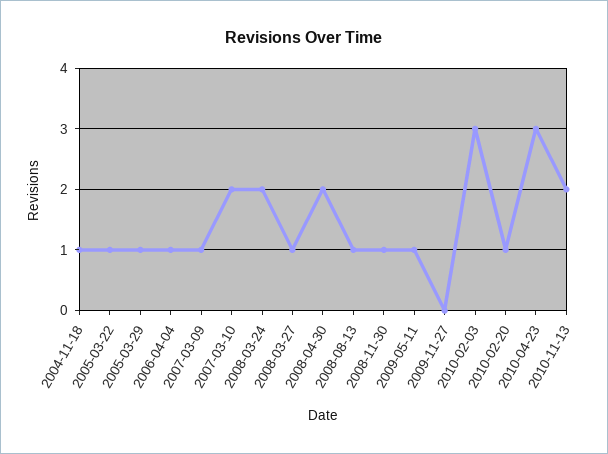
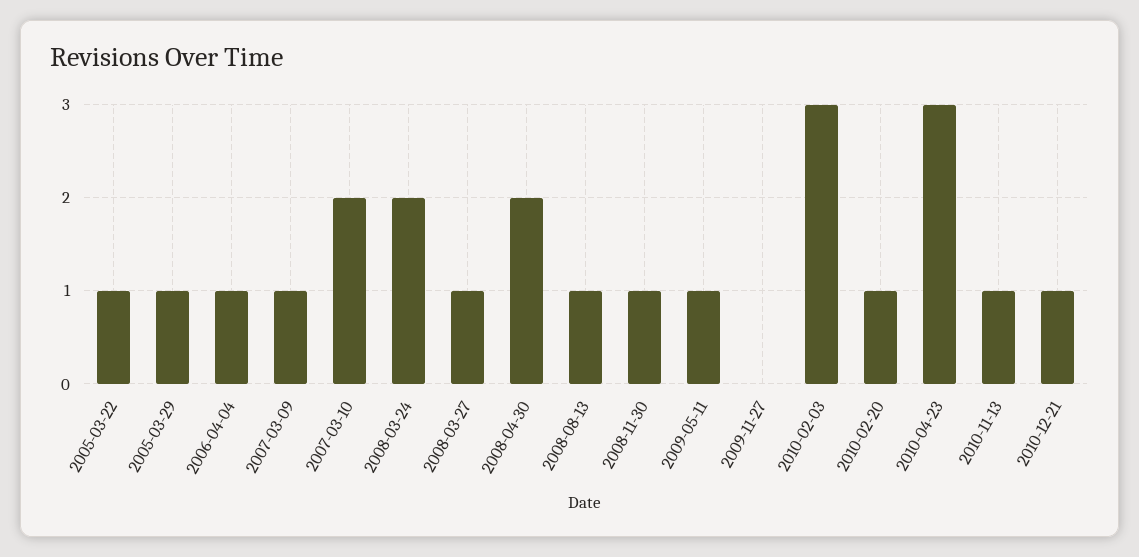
2004-11-18: 1 -> none
2010-11-13: 2 -> 1
2010-12-21: none -> 1

